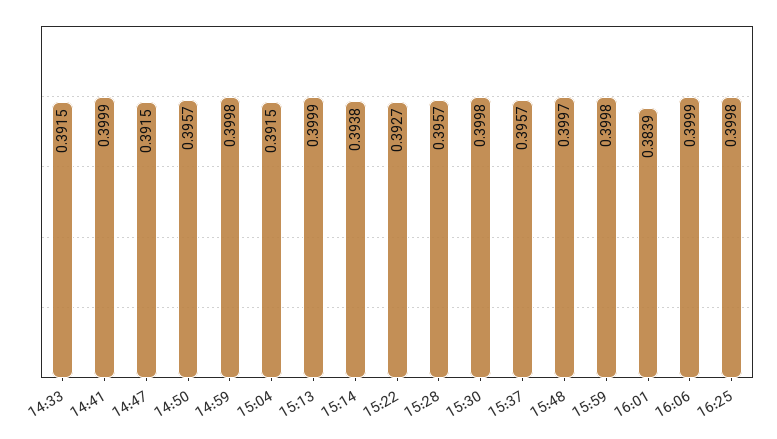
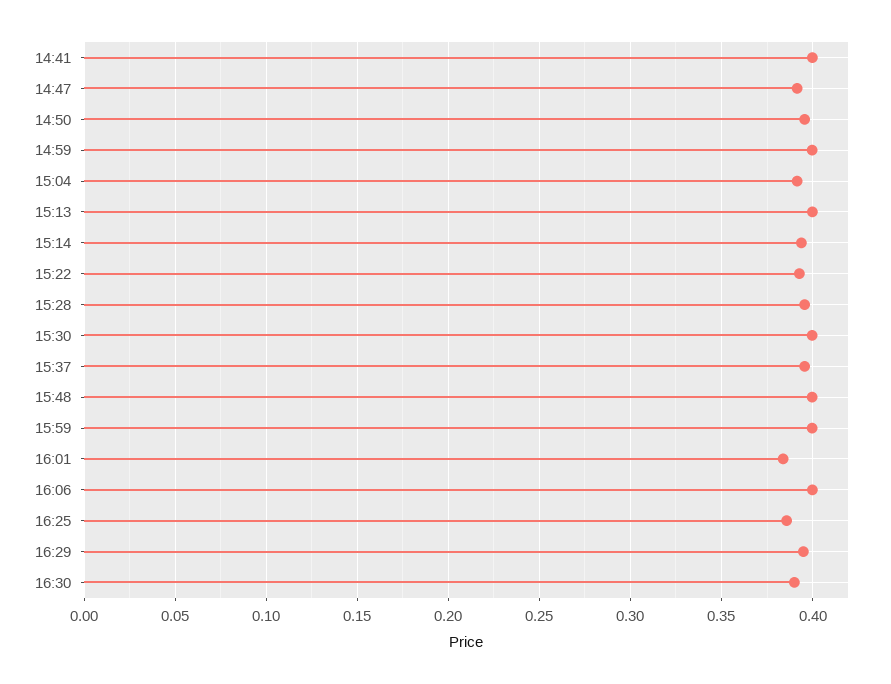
14:33: 0.3915 -> none
16:25: 0.3998 -> 0.385
16:29: none -> 0.395
16:30: none -> 0.39

